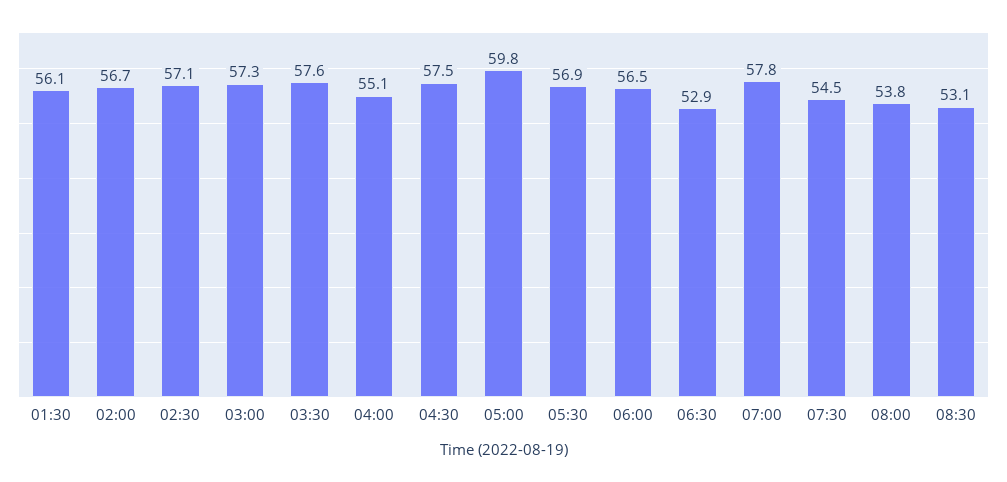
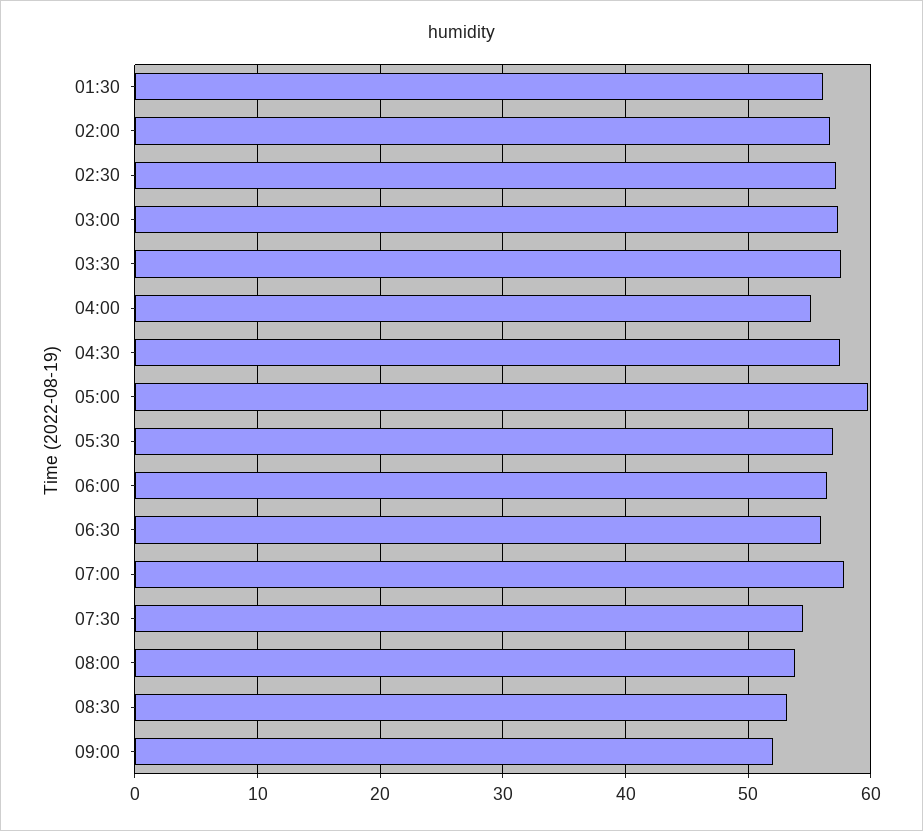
06:30: 52.9 -> 56
09:00: none -> 52

